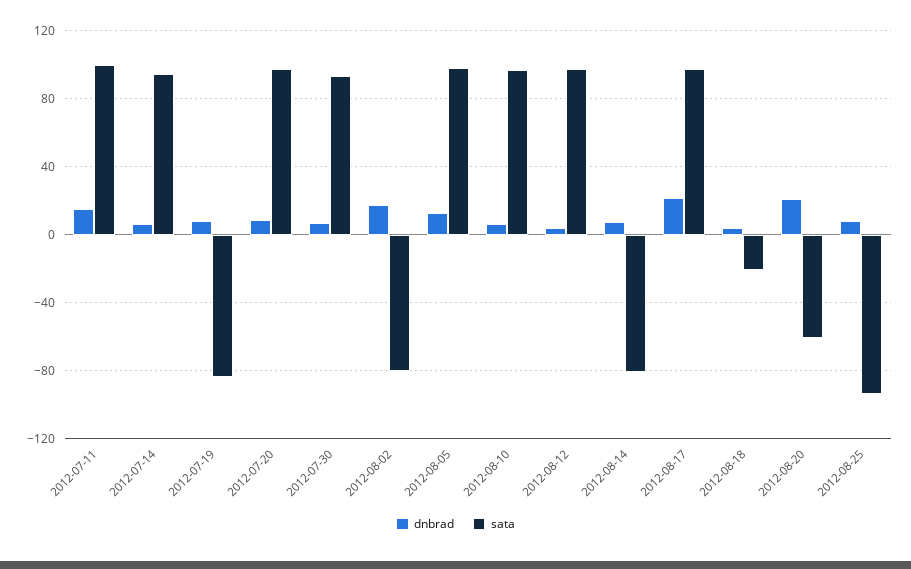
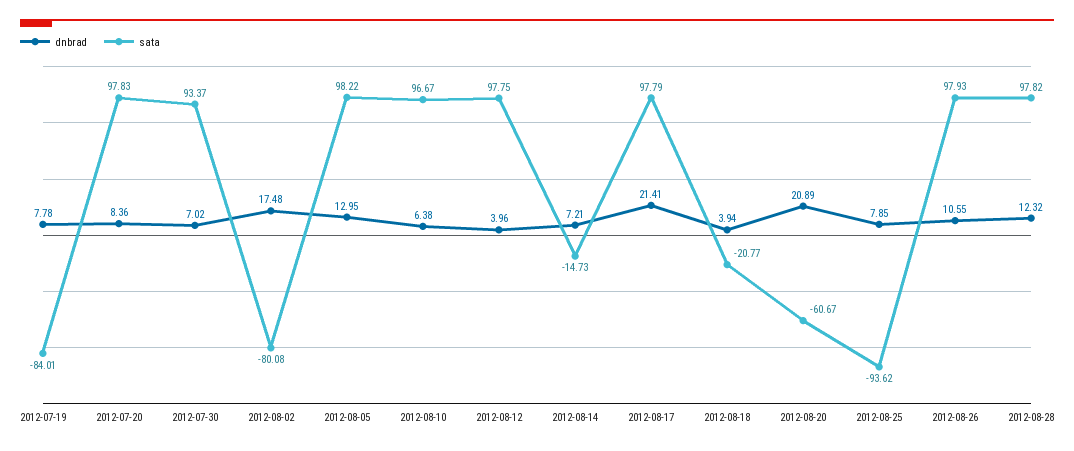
dnbrad, 2012-07-11: 15 -> none
sata, 2012-07-11: 100 -> none
dnbrad, 2012-07-14: 5 -> none
sata, 2012-07-14: 95 -> none
sata, 2012-08-14: -80 -> -14.73
dnbrad, 2012-08-26: none -> 10.55
sata, 2012-08-26: none -> 97.93
dnbrad, 2012-08-28: none -> 12.32
sata, 2012-08-28: none -> 97.82

